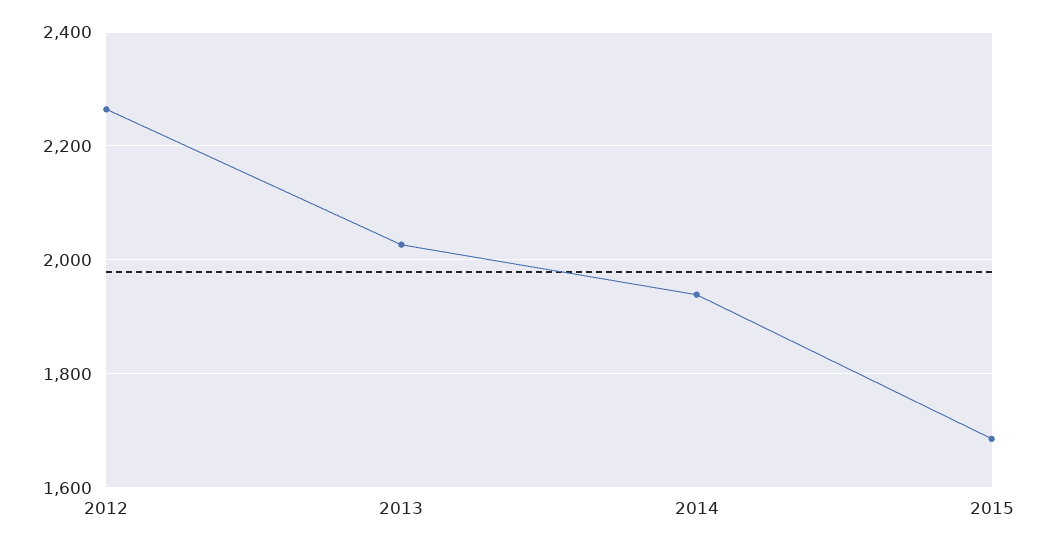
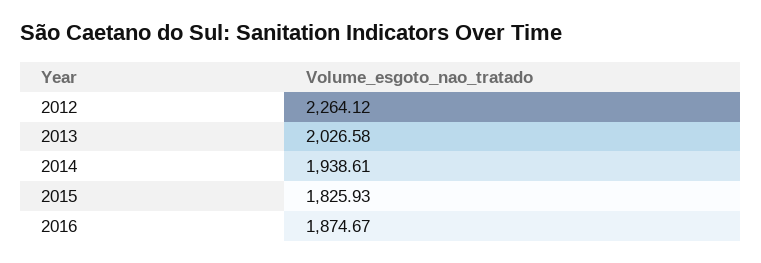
2015: 1680 -> 1825.93
2016: none -> 1874.67

